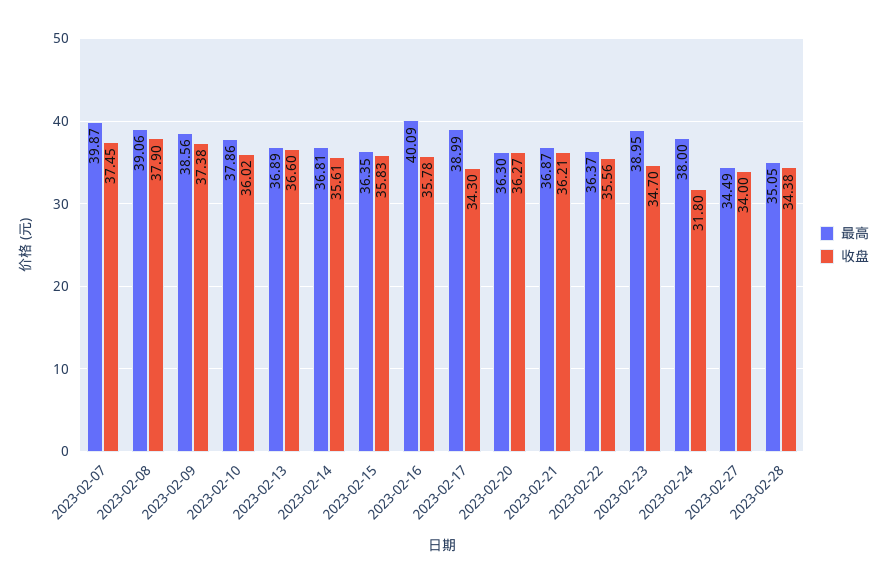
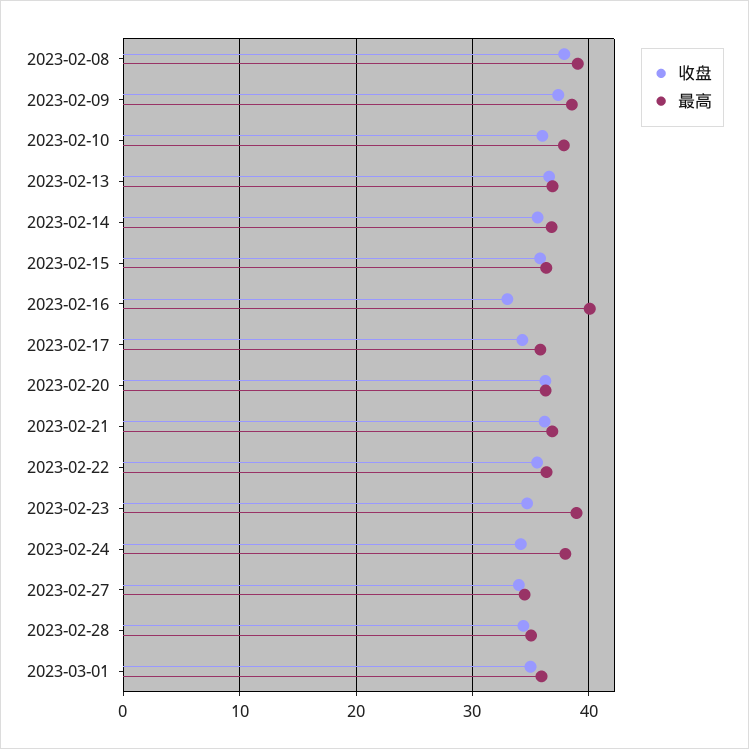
最高, 2023-02-07: 39.87 -> none
收盘, 2023-02-07: 37.45 -> none
收盘, 2023-02-16: 35.78 -> 33
最高, 2023-02-17: 38.99 -> 36
收盘, 2023-02-24: 31.8 -> 34
收盘, 2023-03-01: none -> 35
最高, 2023-03-01: none -> 36

